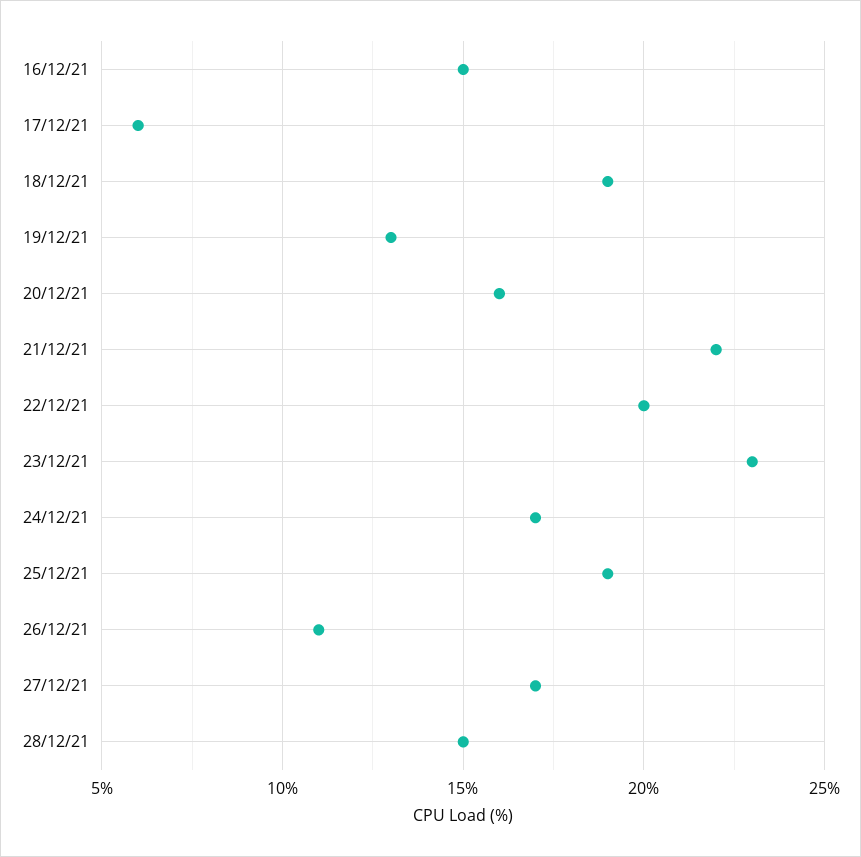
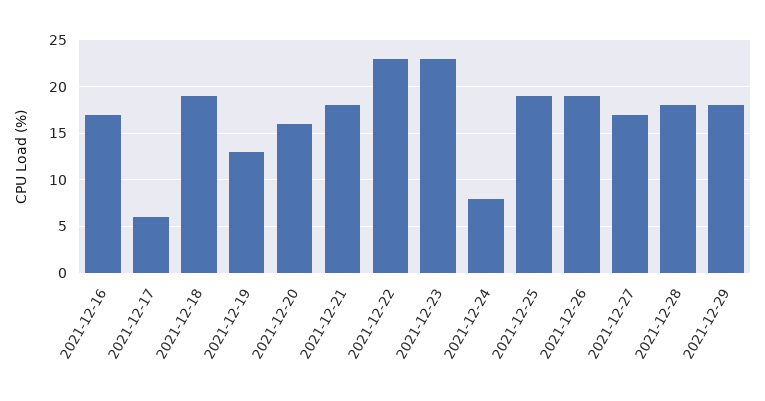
16/12/21: 15 -> 17
21/12/21: 22 -> 18
22/12/21: 20 -> 23
24/12/21: 17 -> 8
26/12/21: 11 -> 19
28/12/21: 15 -> 18
2021-12-29: none -> 18

